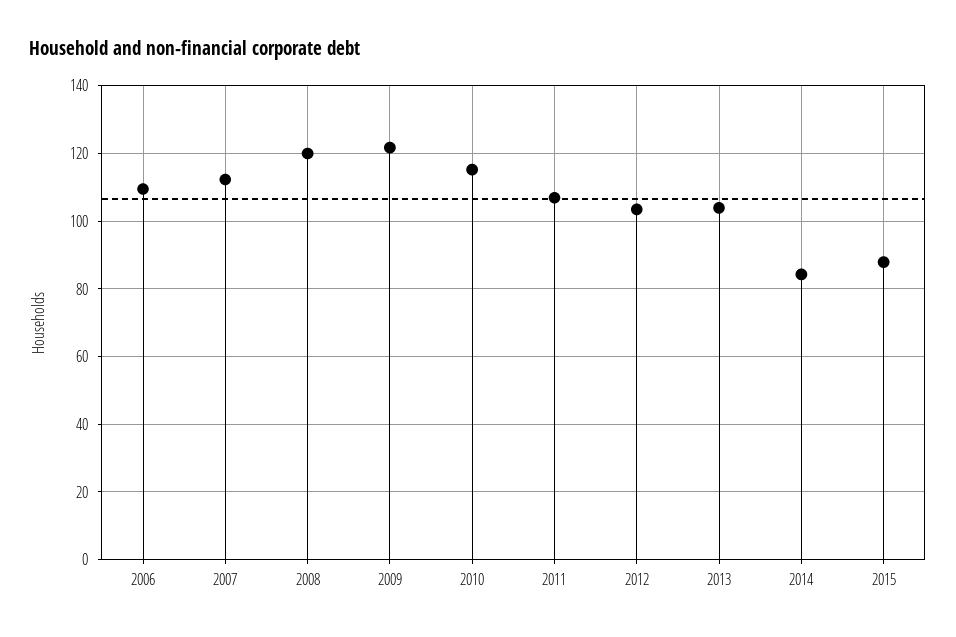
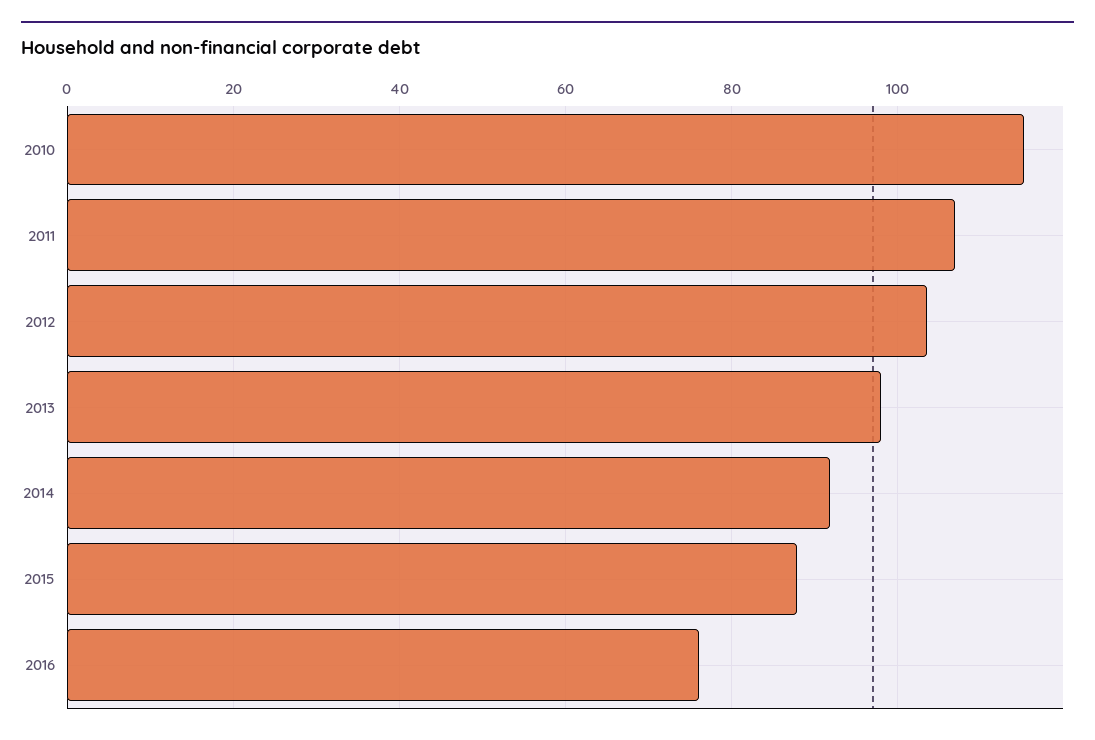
2006: 110 -> none
2007: 112 -> none
2008: 120 -> none
2009: 122 -> none
2013: 104 -> 98
2014: 84 -> 92
2016: none -> 76

